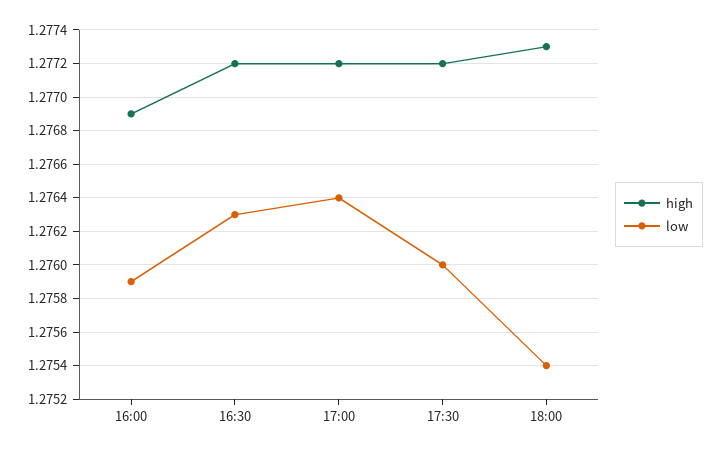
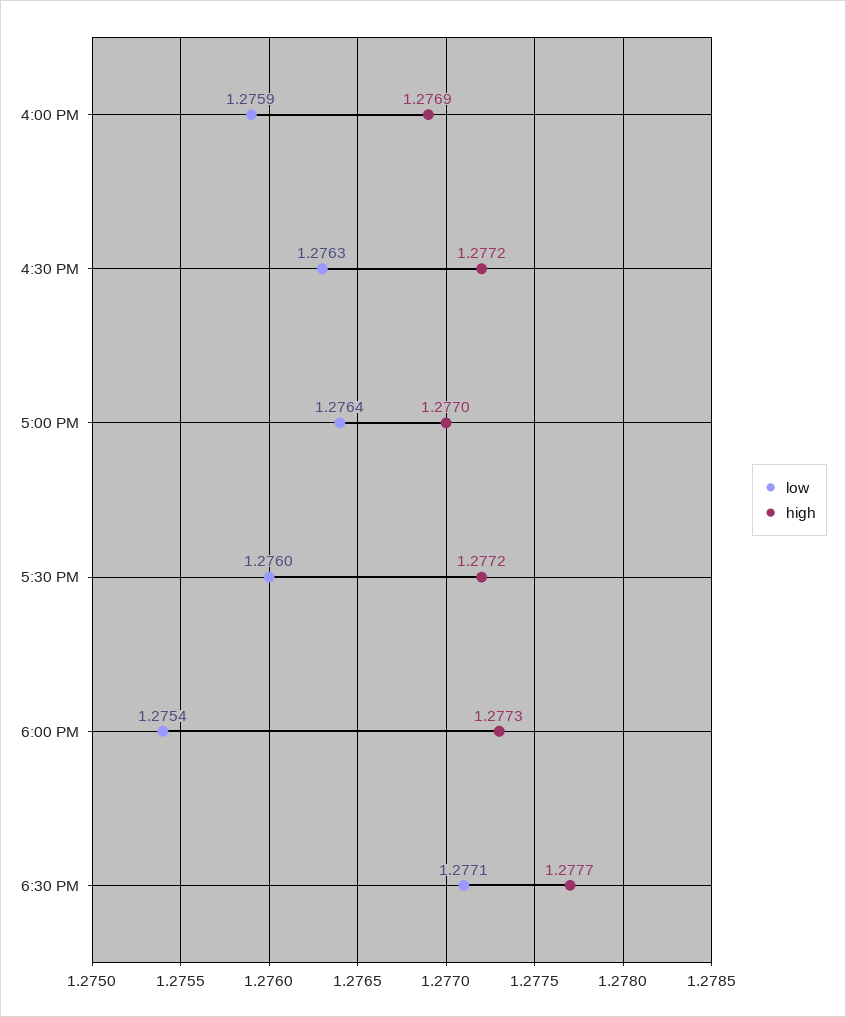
high, 17:00: 1.2772 -> 1.277
low, 6:30 PM: none -> 1.2771
high, 6:30 PM: none -> 1.2777

